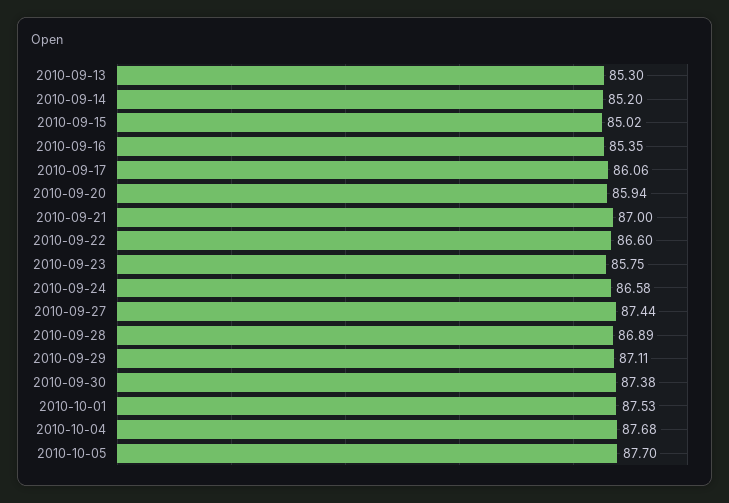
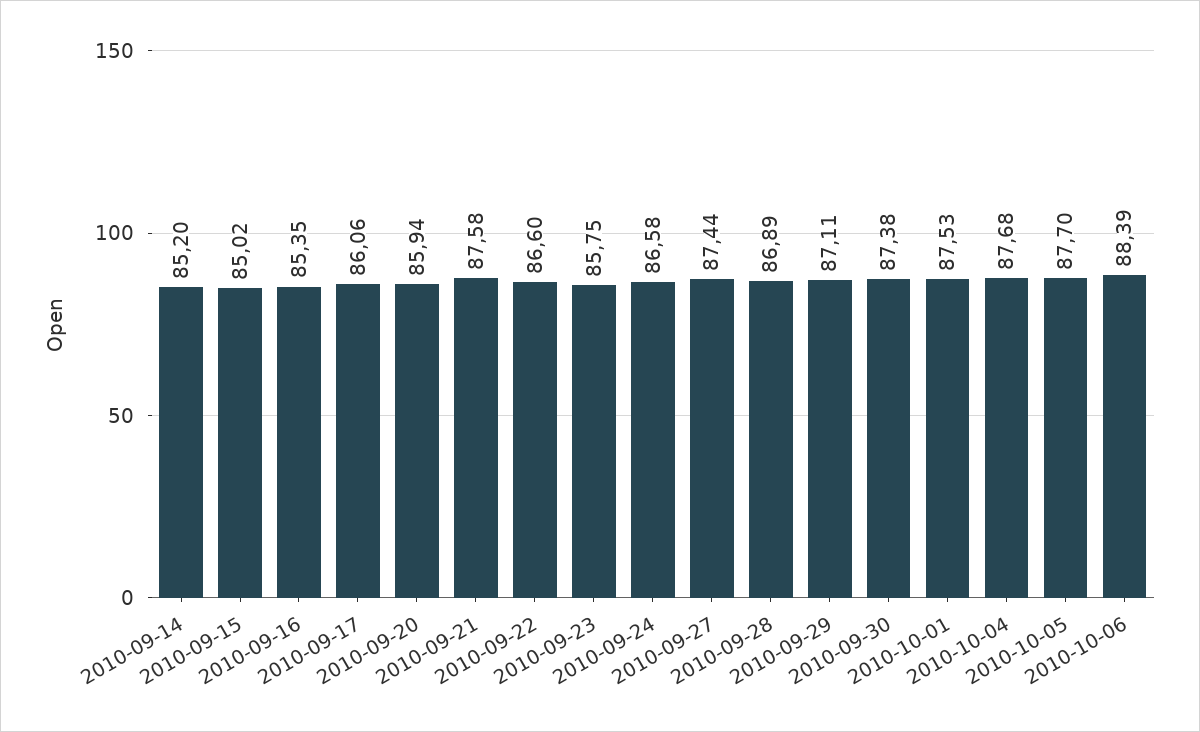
2010-09-13: 85.3 -> none
2010-09-21: 87 -> 87.58
2010-10-06: none -> 88.39

